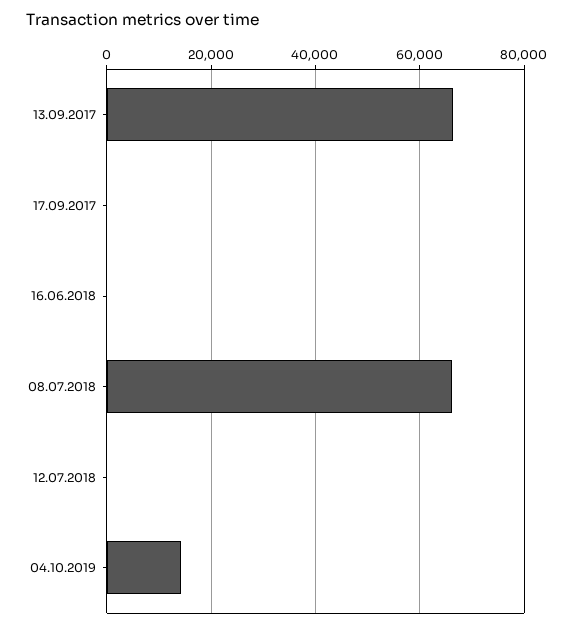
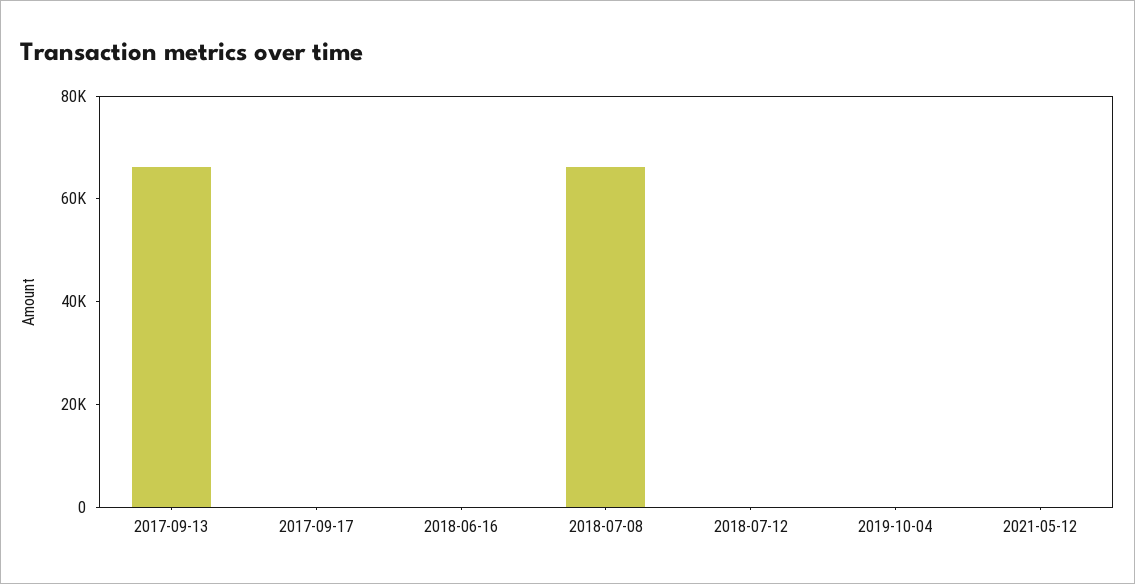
04.10.2019: 14000 -> 0
2021-05-12: none -> 0

